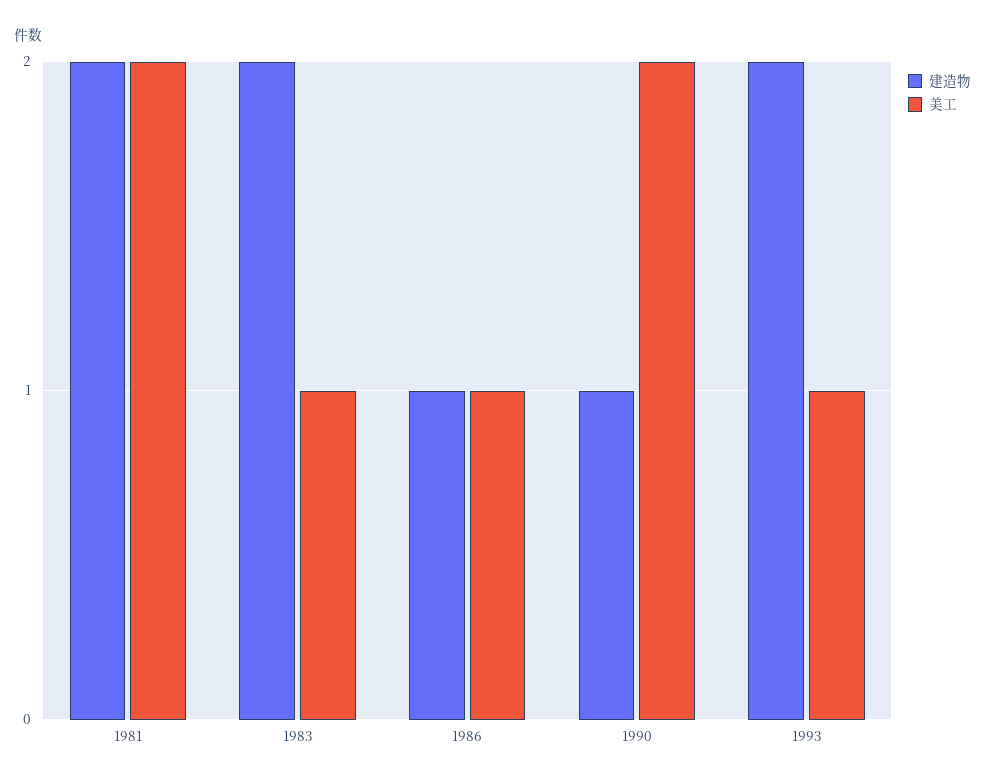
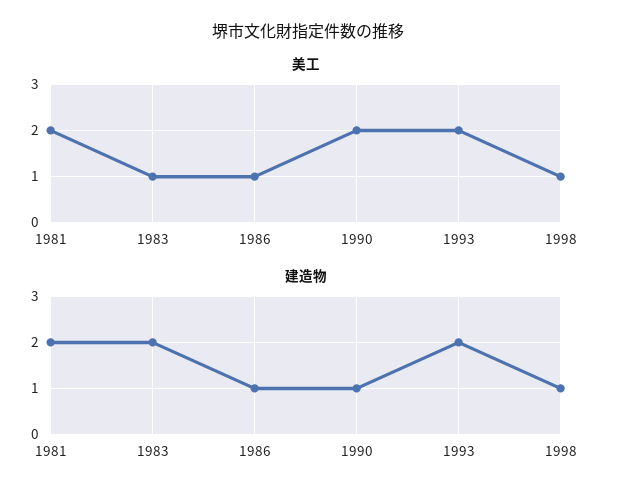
美工, 1993: 1 -> 2
美工, 1998: none -> 1
建造物, 1998: none -> 1

